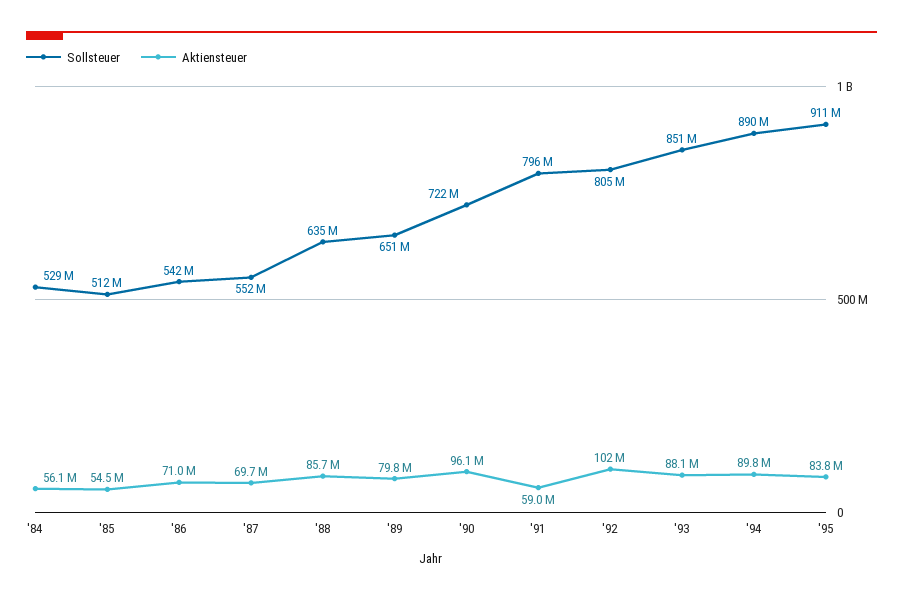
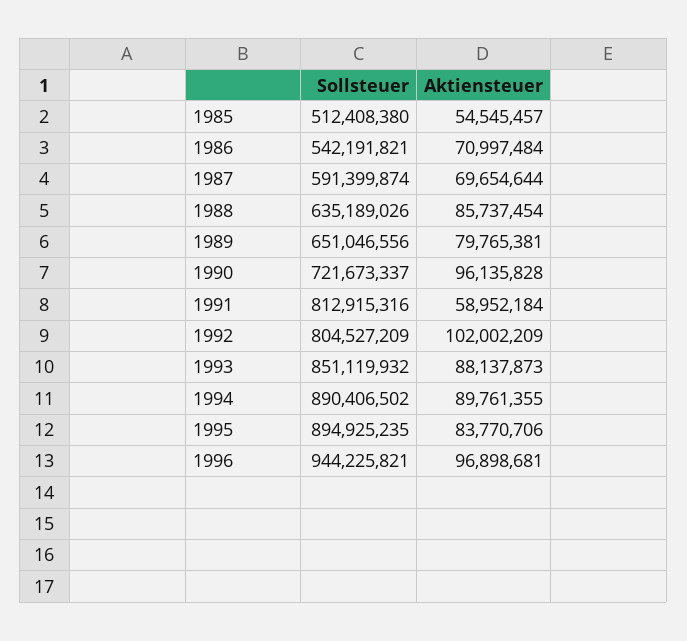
Sollsteuer, '84: 529000000 -> none
Aktiensteuer, '84: 56100000 -> none
Sollsteuer, '87: 552000000 -> 591399874
Sollsteuer, '91: 796000000 -> 812915316
Sollsteuer, '95: 911000000 -> 894925235
Sollsteuer, 1996: none -> 944225821
Aktiensteuer, 1996: none -> 96898681

